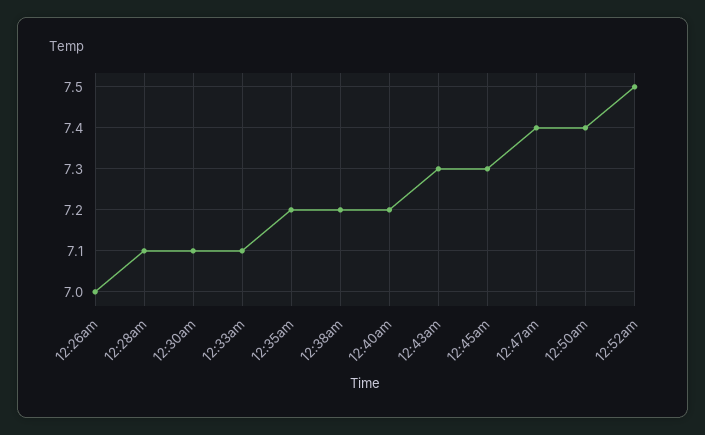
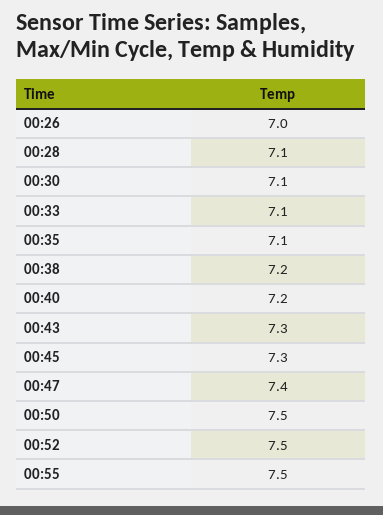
12:35am: 7.2 -> 7.1
12:50am: 7.4 -> 7.5
00:55: none -> 7.5

